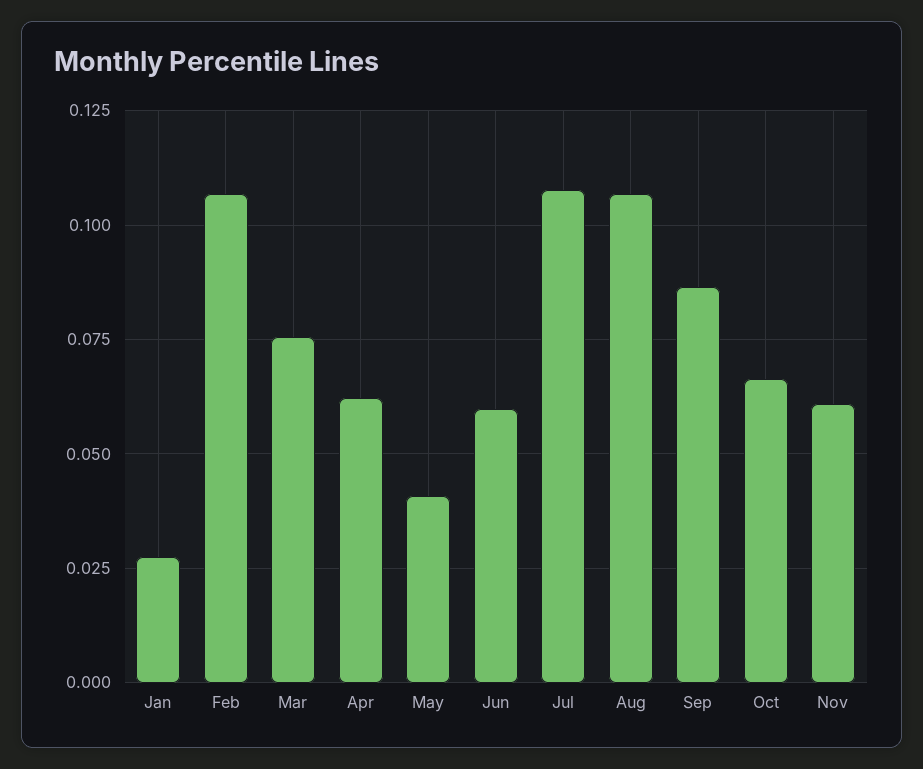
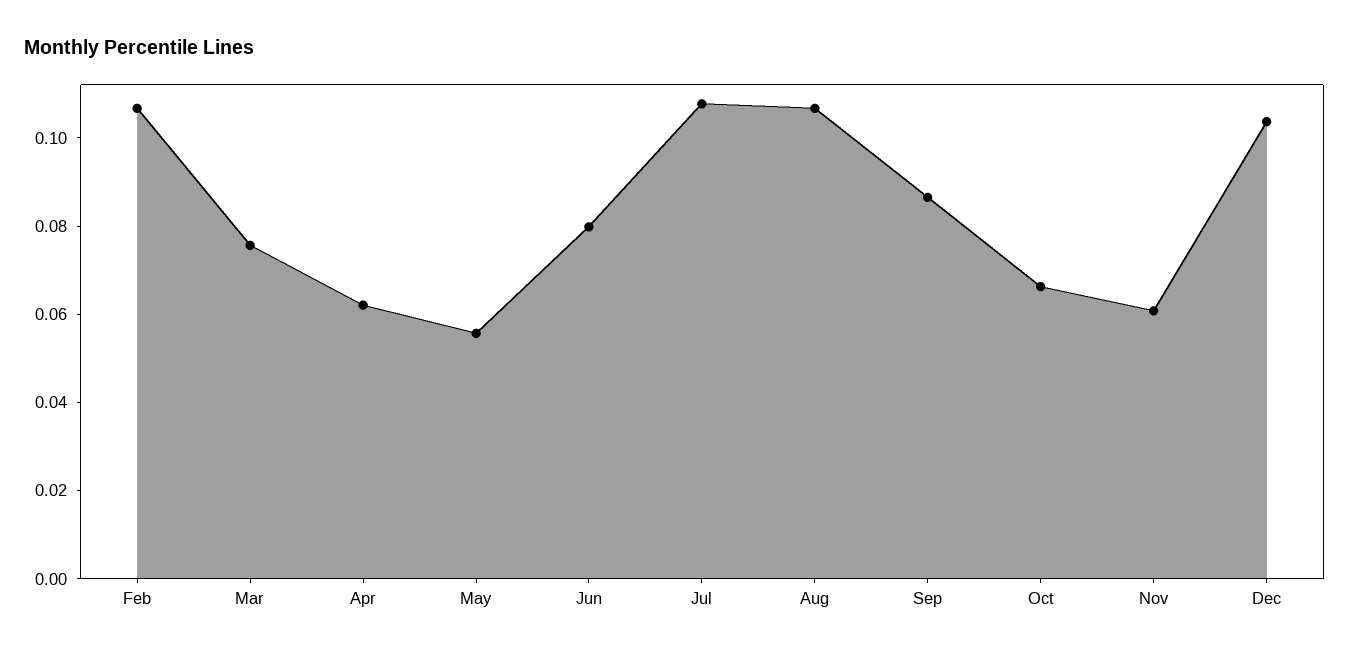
Jan: 0.0275 -> none
May: 0.04 -> 0.055
Jun: 0.06 -> 0.08
Dec: none -> 0.105

